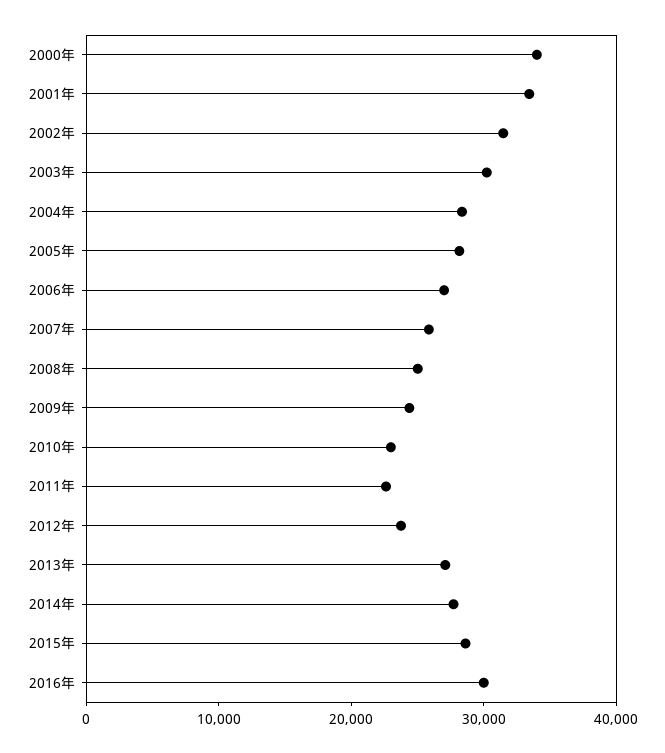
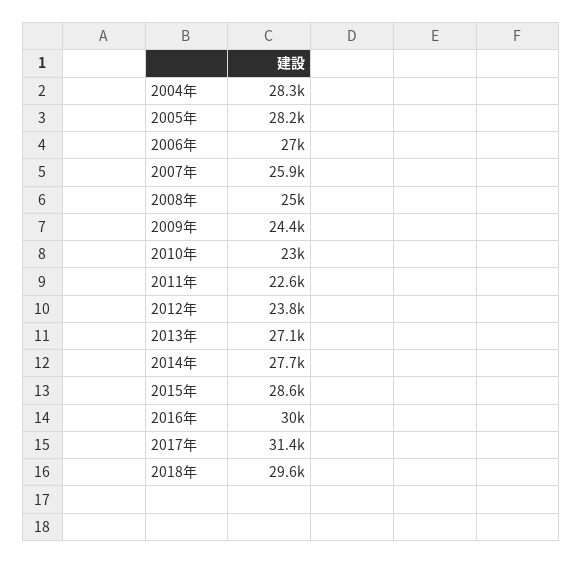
2000年: 34000 -> none
2001年: 34000 -> none
2002年: 32000 -> none
2003年: 30000 -> none
2017年: none -> 31400
2018年: none -> 29600

